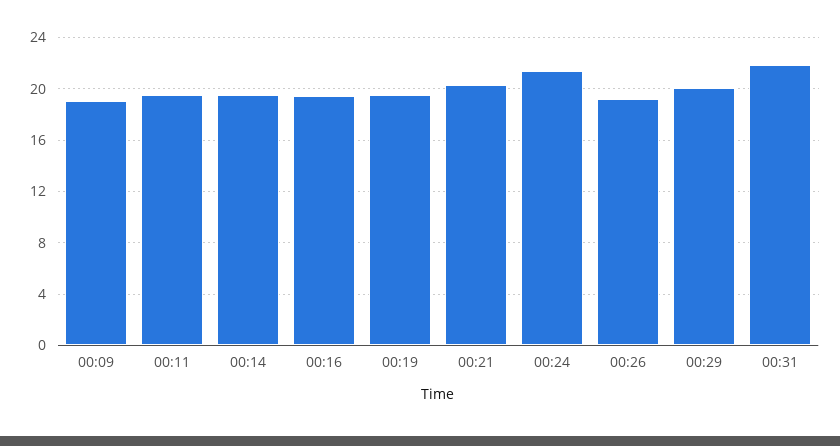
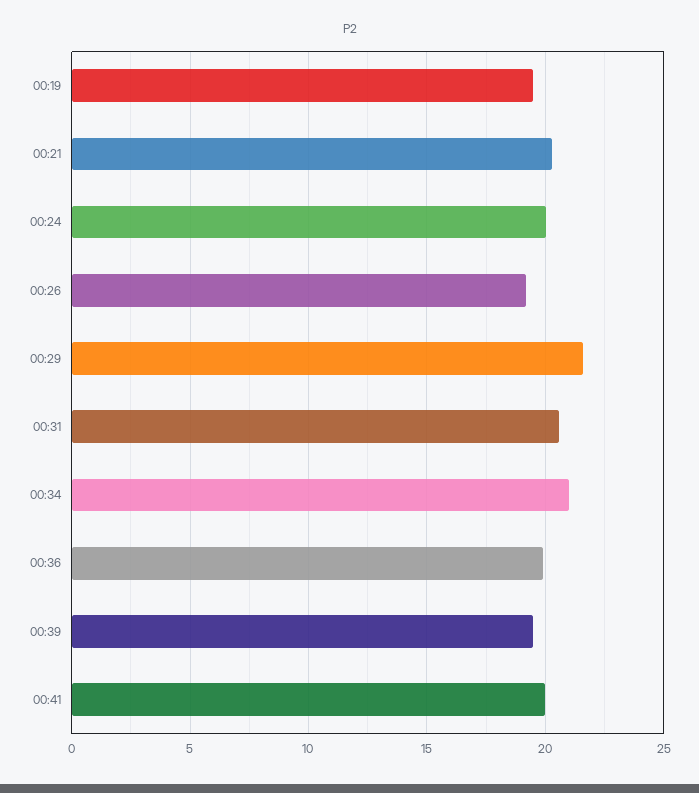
00:09: 19 -> none
00:11: 19.5 -> none
00:14: 19.5 -> none
00:16: 19.5 -> none
00:24: 21.5 -> 20
00:29: 20 -> 21.5
00:31: 22 -> 20.5
00:34: none -> 21
00:36: none -> 20
00:39: none -> 19.5
00:41: none -> 20

